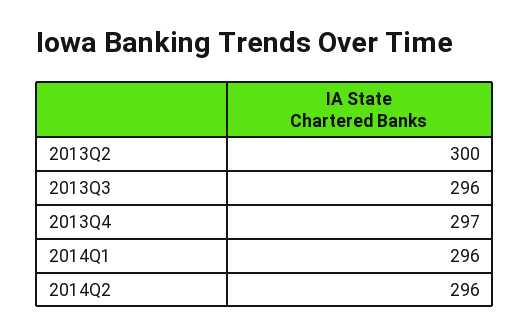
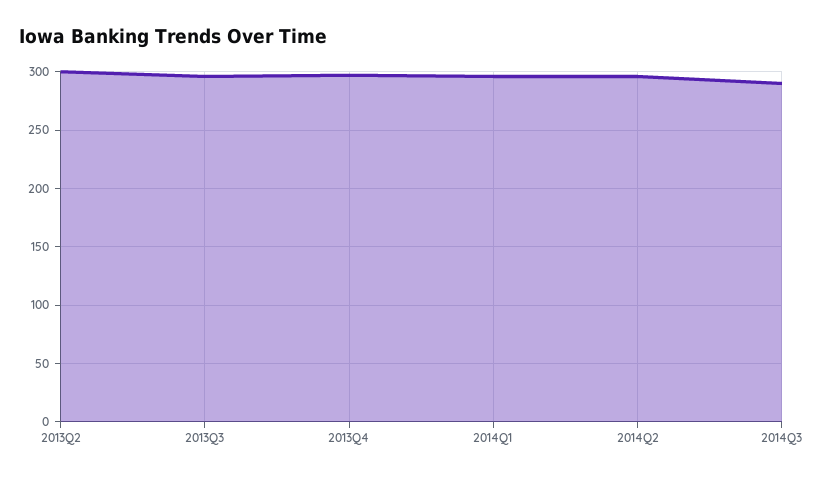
2014Q3: none -> 290

